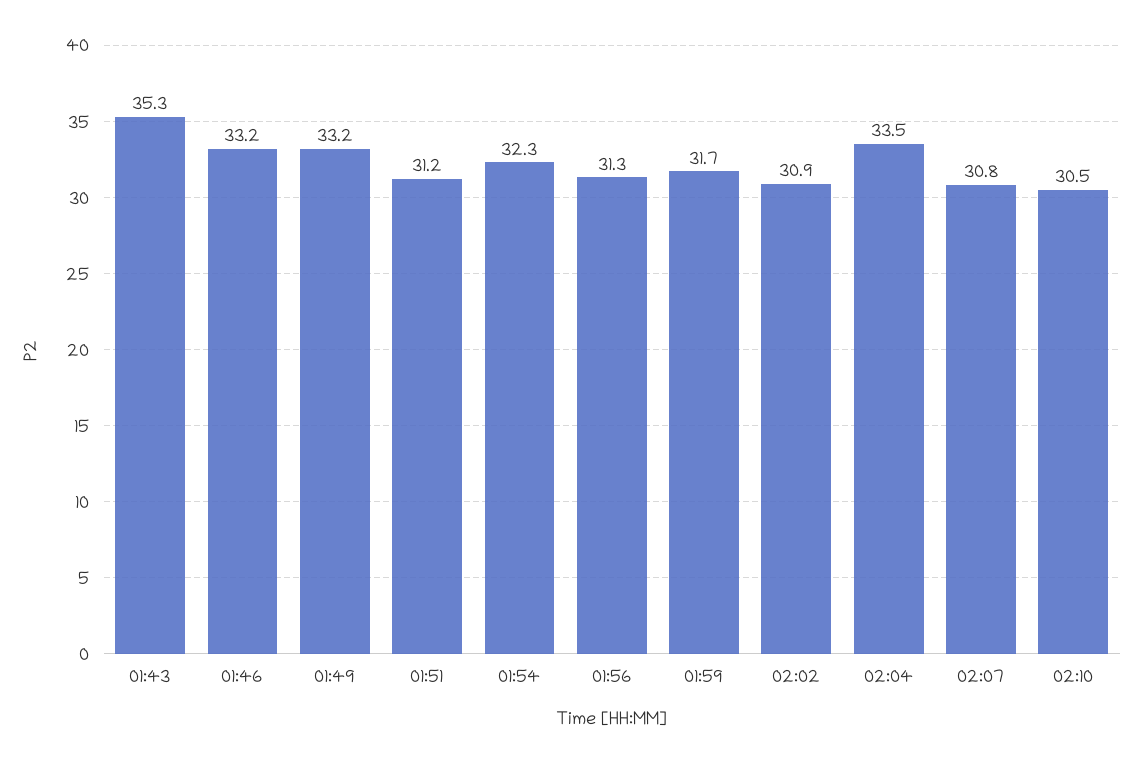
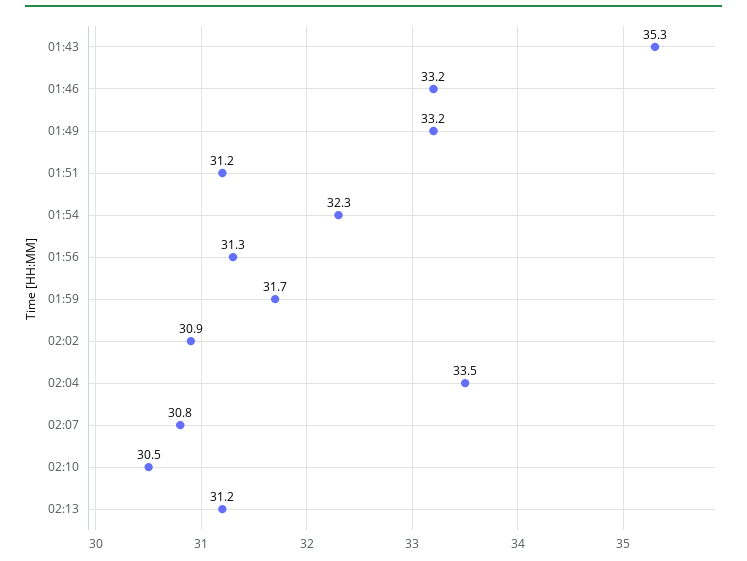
02:13: none -> 31.2

